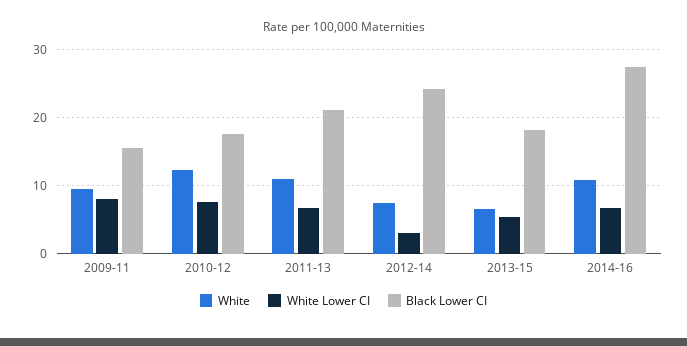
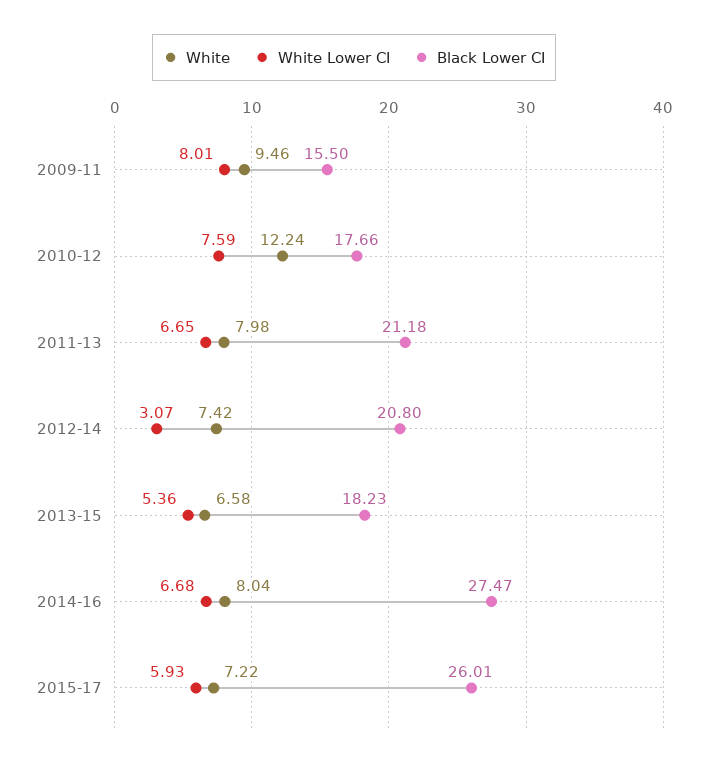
White, 2011-13: 11 -> 7.98
Black Lower CI, 2012-14: 24 -> 20.8
White, 2014-16: 11 -> 8.04
White, 2015-17: none -> 7.22
White Lower CI, 2015-17: none -> 5.93
Black Lower CI, 2015-17: none -> 26.01

